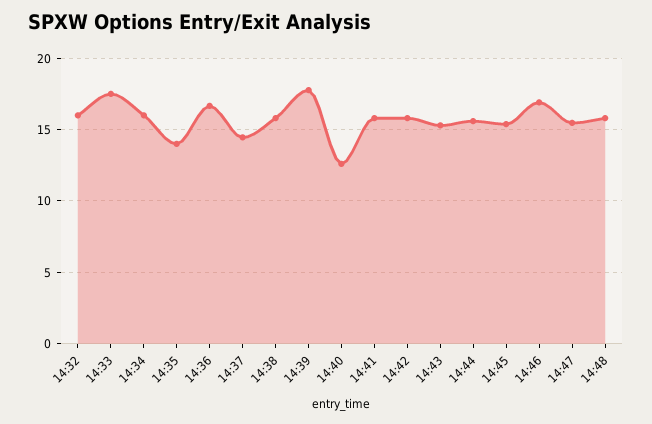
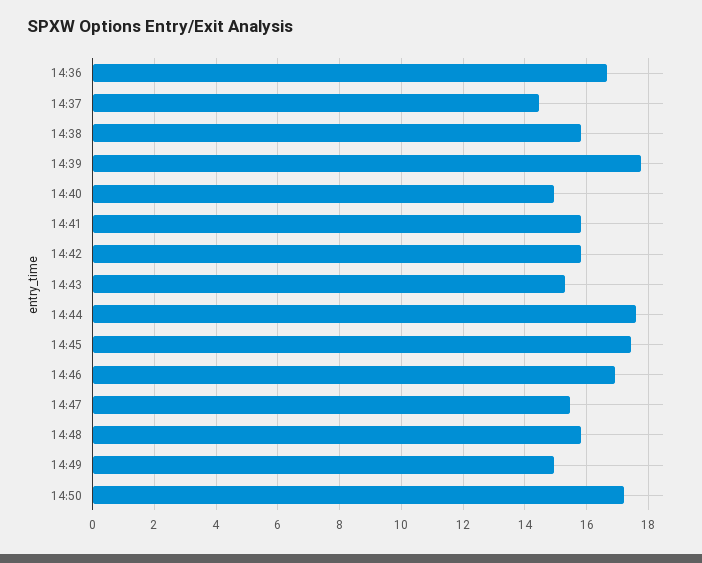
14:32: 16 -> none
14:33: 17.5 -> none
14:34: 16 -> none
14:35: 14 -> none
14:40: 12.5 -> 15
14:44: 15.5 -> 17.6
14:45: 15.5 -> 17.4
14:49: none -> 15
14:50: none -> 17.2

